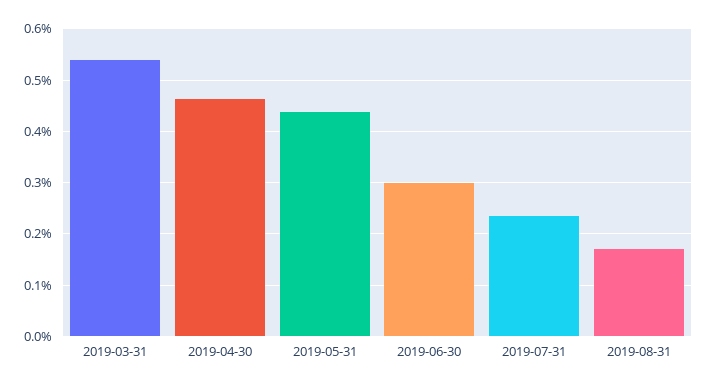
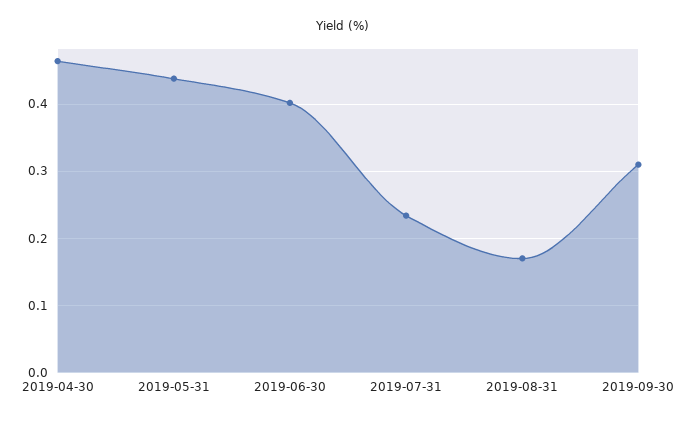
2019-03-31: 0.54 -> none
2019-06-30: 0.3 -> 0.4
2019-09-30: none -> 0.31

